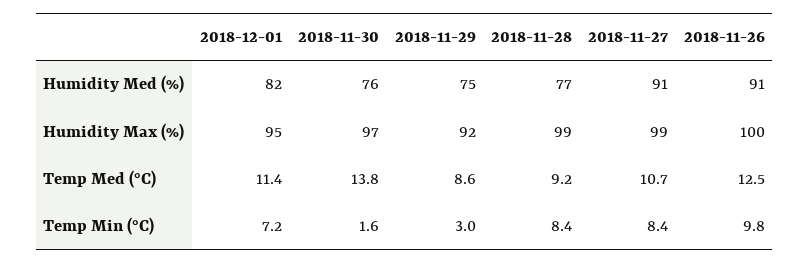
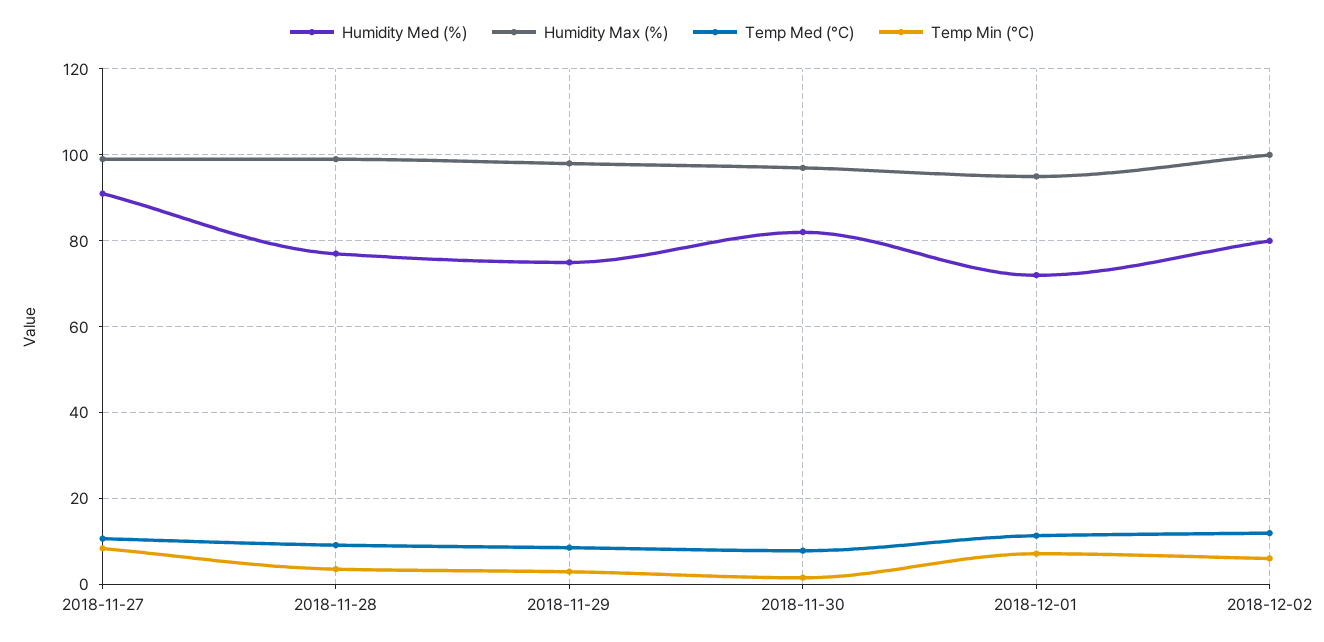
Humidity Med (%), 2018-12-01: 82 -> 72
Humidity Med (%), 2018-11-30: 76 -> 82
Humidity Med (%), 2018-11-26: 91 -> none
Humidity Max (%), 2018-11-29: 92 -> 98
Humidity Max (%), 2018-11-26: 100 -> none
Temp Med (°C), 2018-11-30: 13.8 -> 8
Temp Med (°C), 2018-11-26: 12.5 -> none
Temp Min (°C), 2018-11-28: 8.4 -> 4
Temp Min (°C), 2018-11-26: 9.8 -> none
Humidity Med (%), 2018-12-02: none -> 80
Humidity Max (%), 2018-12-02: none -> 100
Temp Med (°C), 2018-12-02: none -> 12
Temp Min (°C), 2018-12-02: none -> 6

